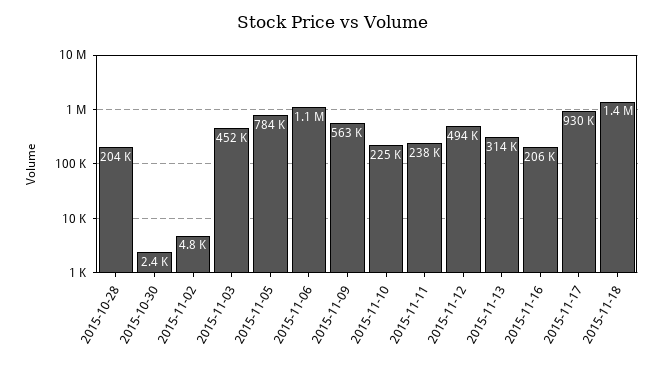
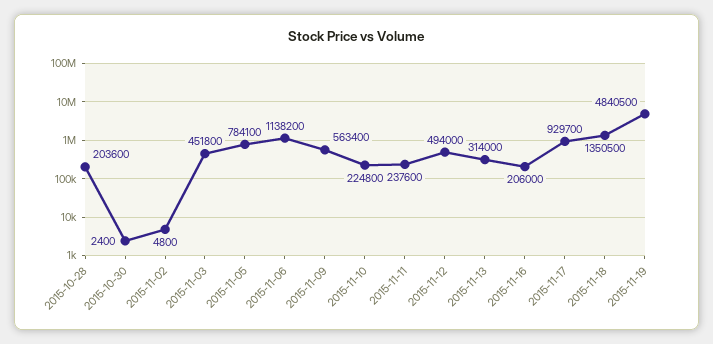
2015-11-19: none -> 4840500

